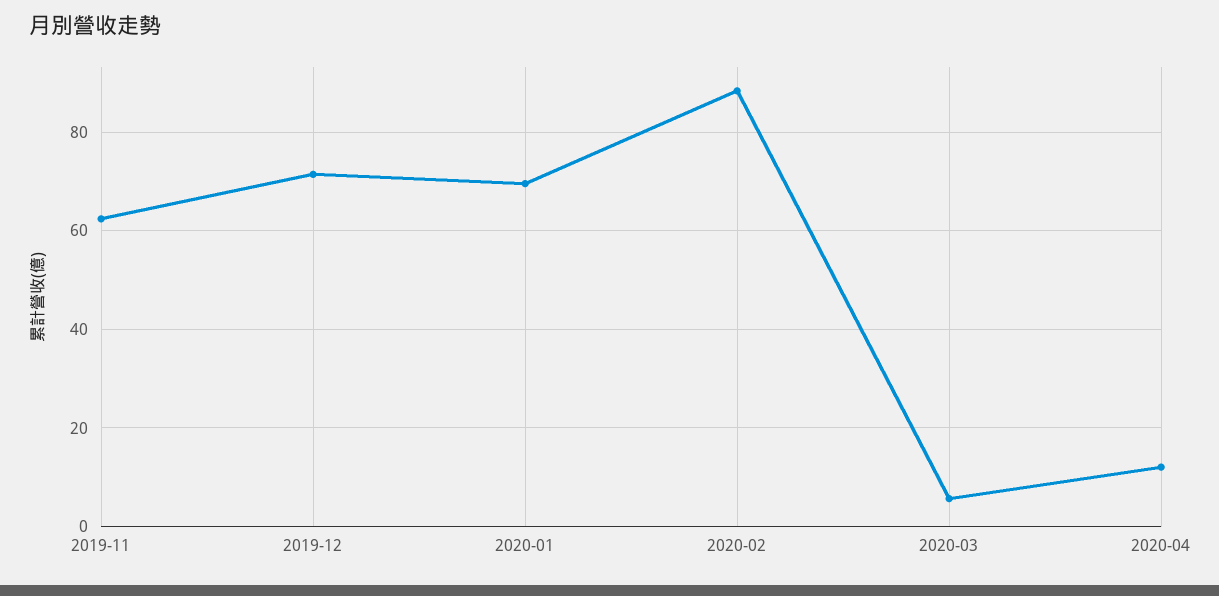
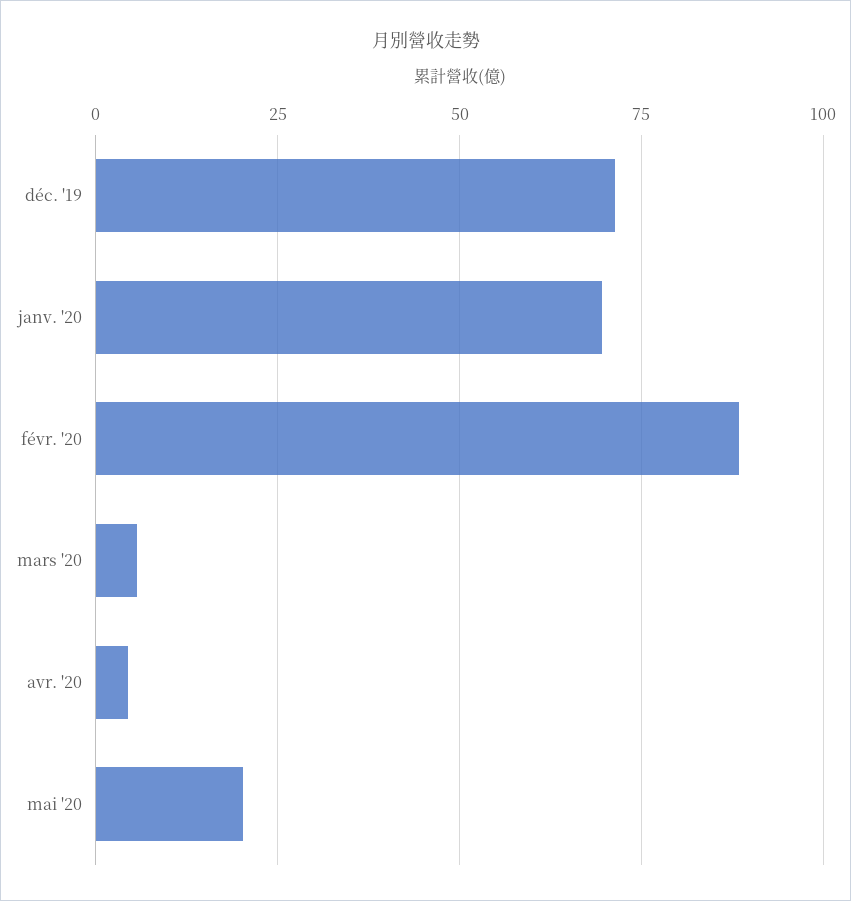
2019-11: 62 -> none
2020-04: 12 -> 5
mai '20: none -> 20

